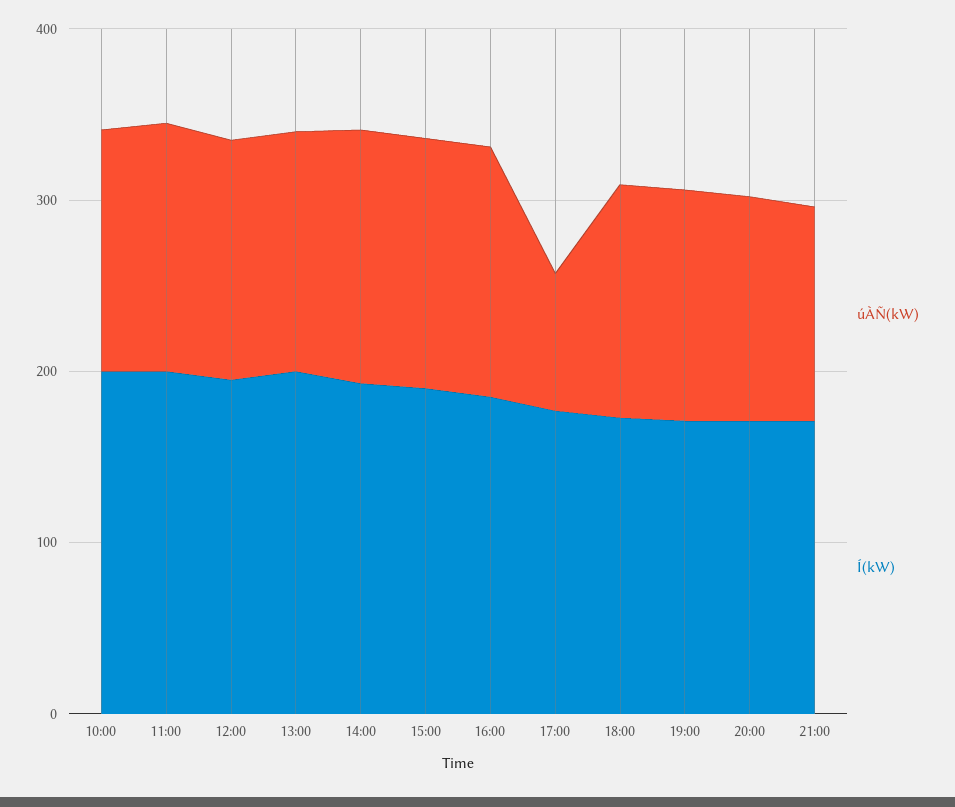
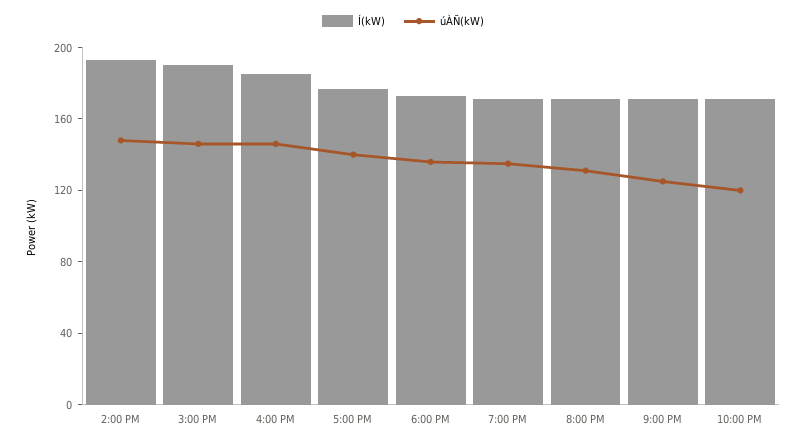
úÀÑ(kW), 10:00: 140 -> none
Í(kW), 10:00: 200 -> none
úÀÑ(kW), 11:00: 140 -> none
Í(kW), 11:00: 200 -> none
úÀÑ(kW), 12:00: 140 -> none
Í(kW), 12:00: 200 -> none
úÀÑ(kW), 13:00: 140 -> none
Í(kW), 13:00: 200 -> none
úÀÑ(kW), 17:00: 80 -> 140
Í(kW), 10:00 PM: none -> 170
úÀÑ(kW), 10:00 PM: none -> 120

